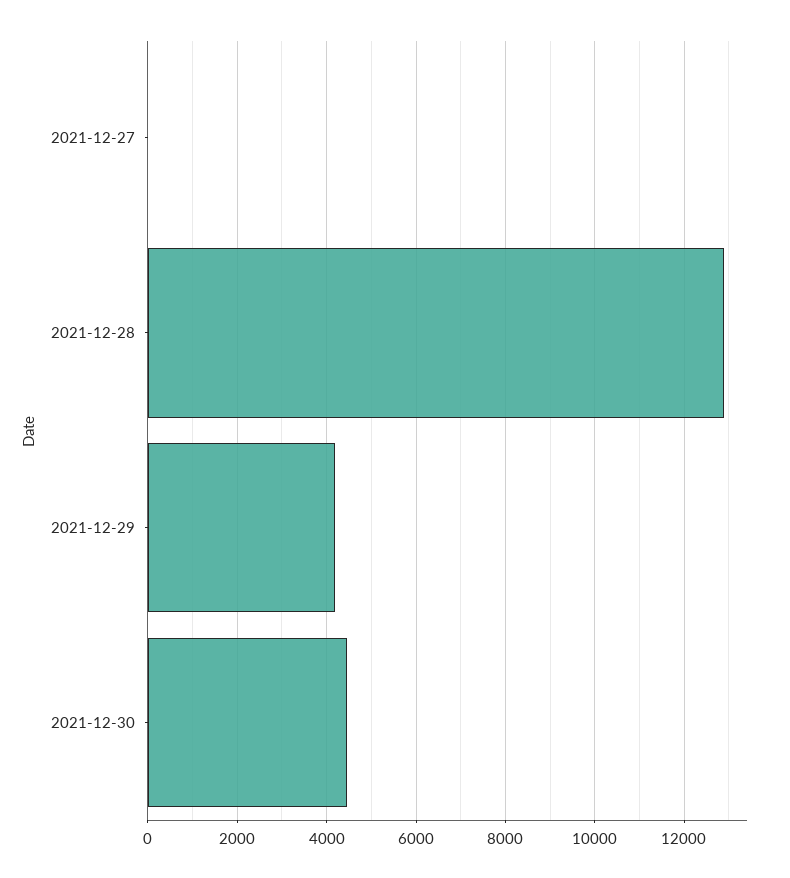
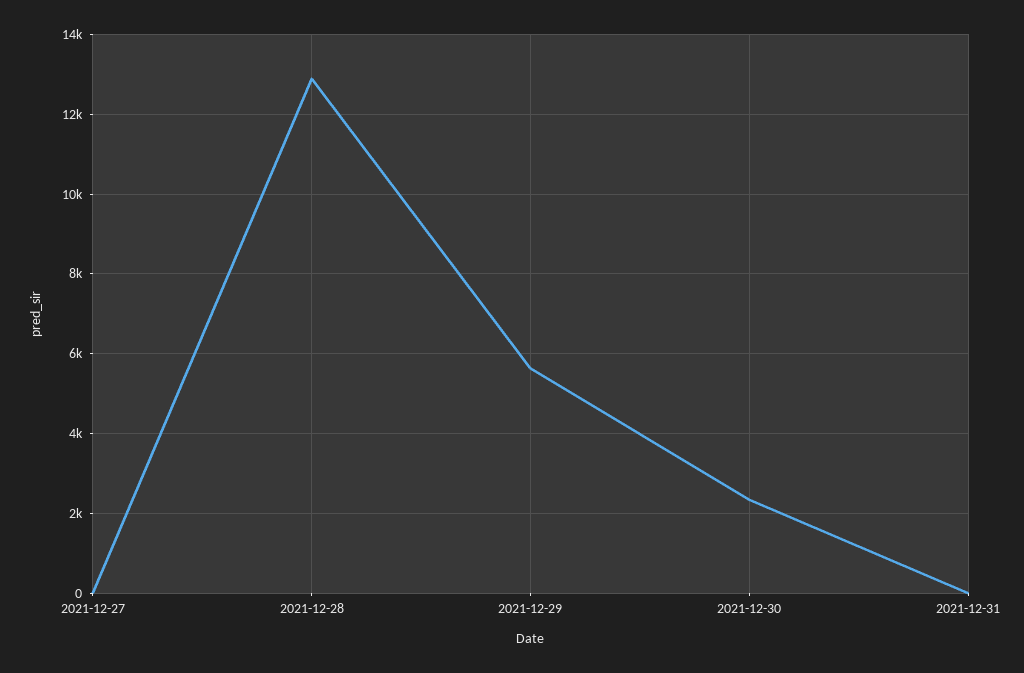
2021-12-29: 4200 -> 5600
2021-12-30: 4400 -> 2400
2021-12-31: none -> 0

